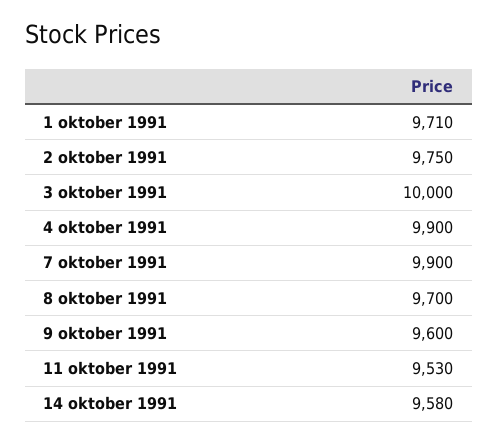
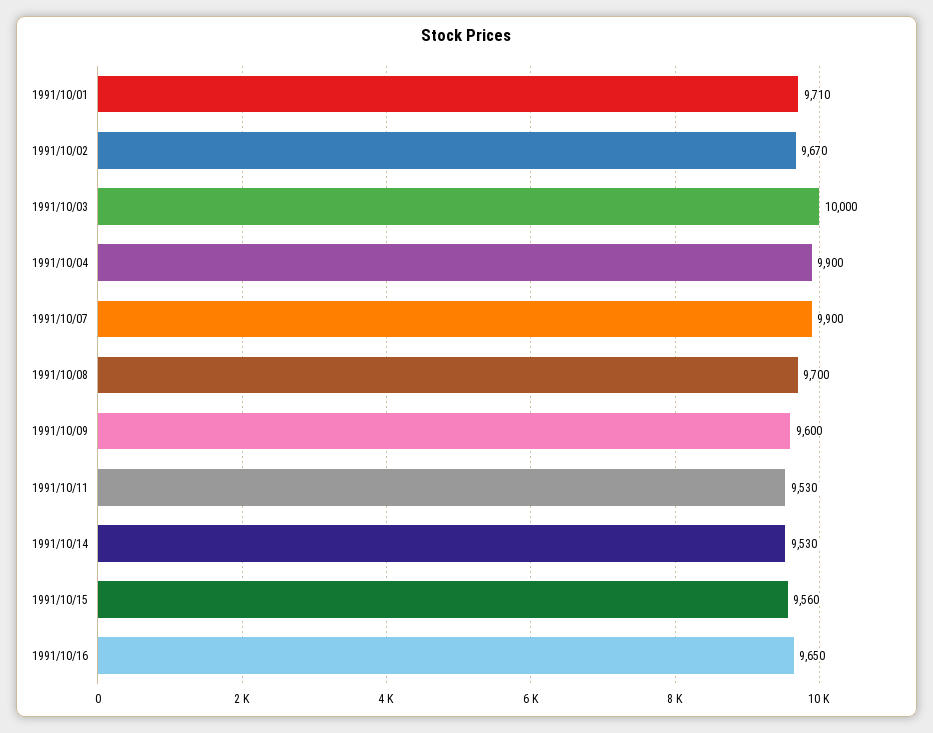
2 oktober 1991: 9750 -> 9670
14 oktober 1991: 9580 -> 9530
1991/10/15: none -> 9560
1991/10/16: none -> 9650

